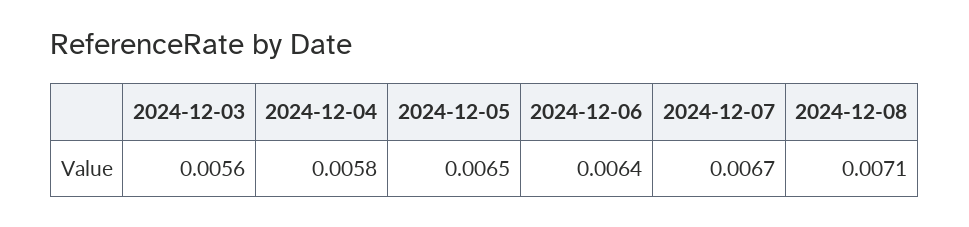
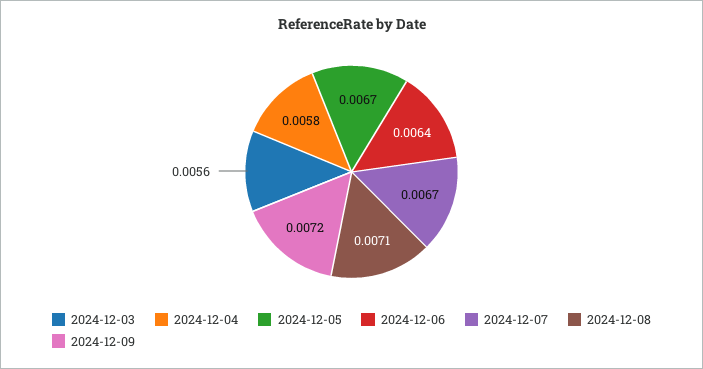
2024-12-05: 0.0065 -> 0.0067
2024-12-09: none -> 0.0072

